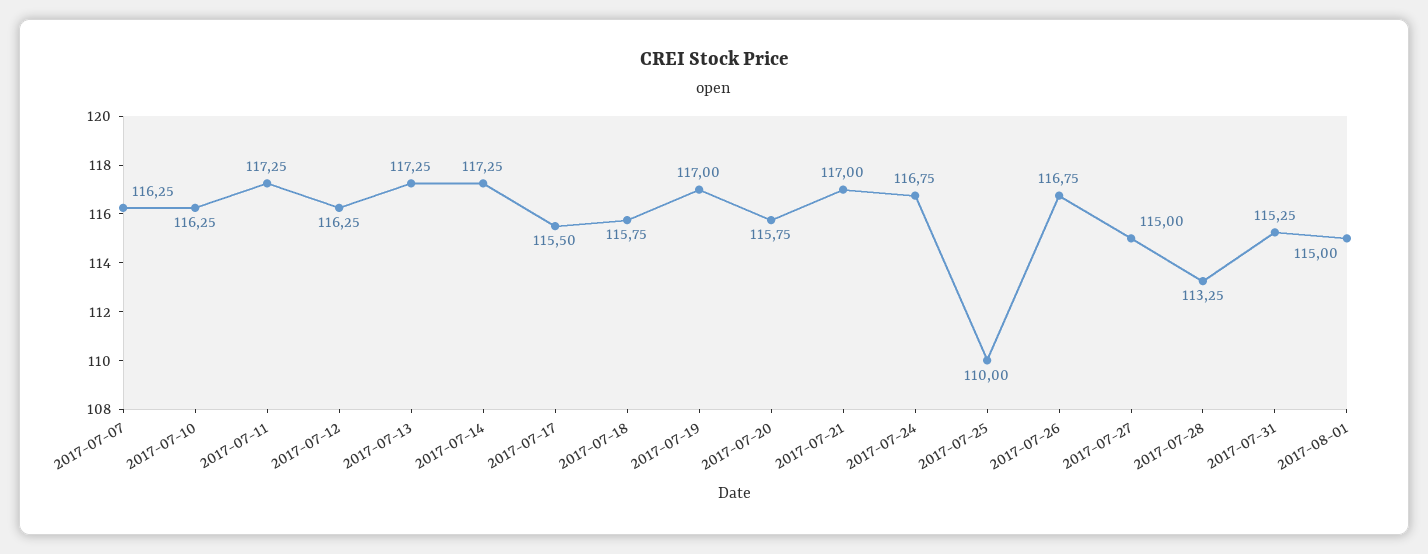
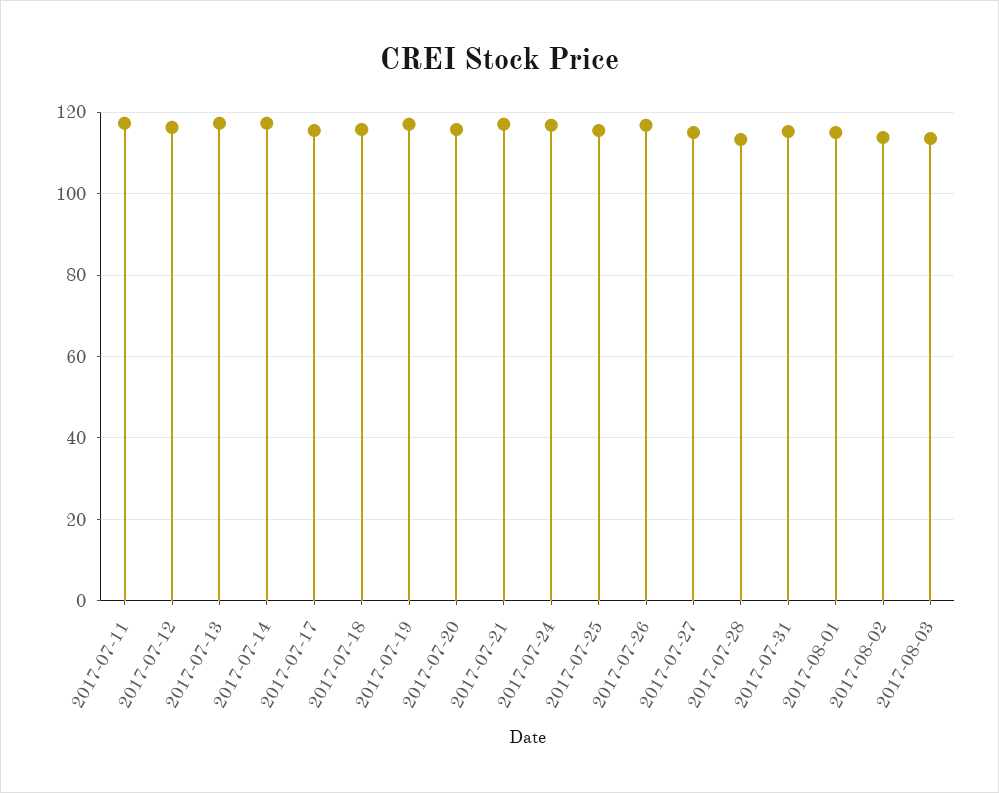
2017-07-07: 116.25 -> none
2017-07-10: 116.25 -> none
2017-07-25: 110 -> 116
2017-08-02: none -> 114
2017-08-03: none -> 114

